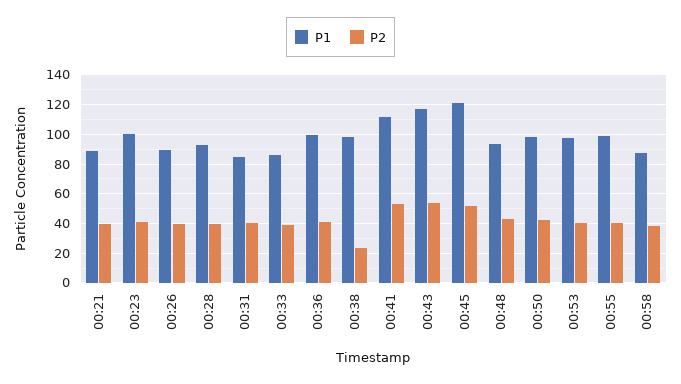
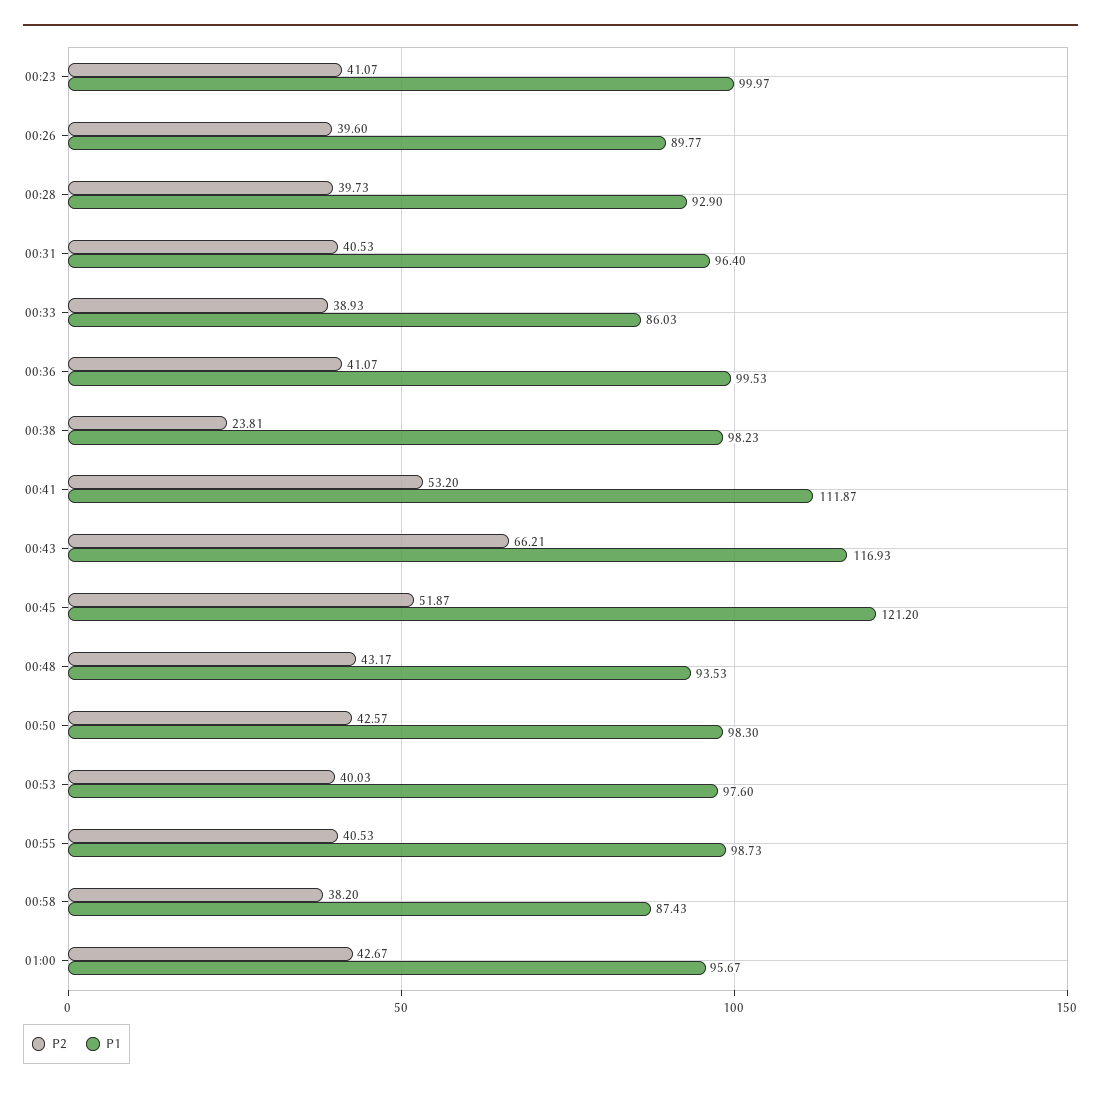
P1, 00:21: 90 -> none
P2, 00:21: 40 -> none
P1, 00:31: 85 -> 96.4
P2, 00:43: 55 -> 66.21
P2, 01:00: none -> 42.67
P1, 01:00: none -> 95.67

